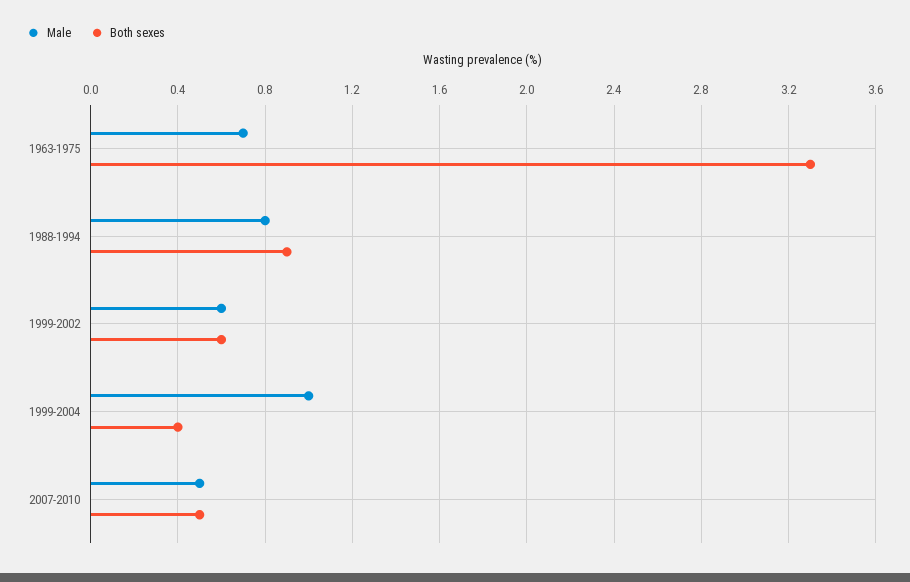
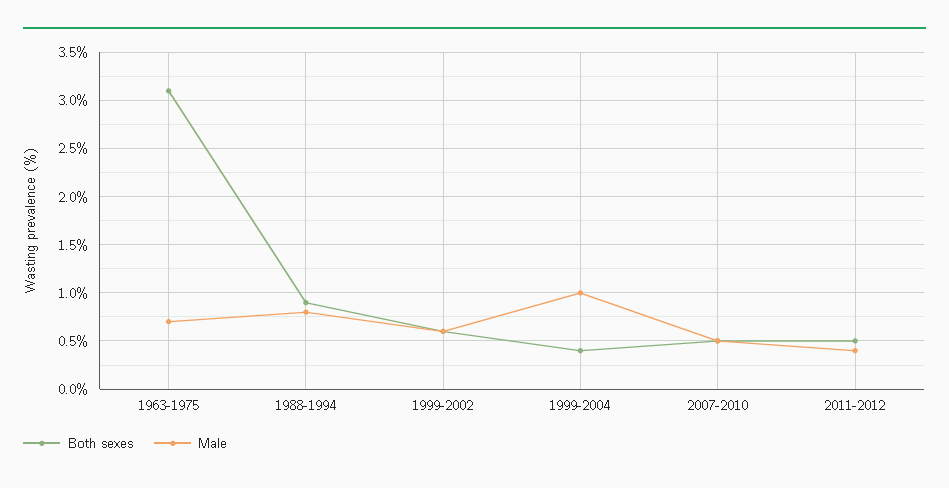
Both sexes, 1963-1975: 3.3 -> 3.1
Both sexes, 2011-2012: none -> 0.5
Male, 2011-2012: none -> 0.4

